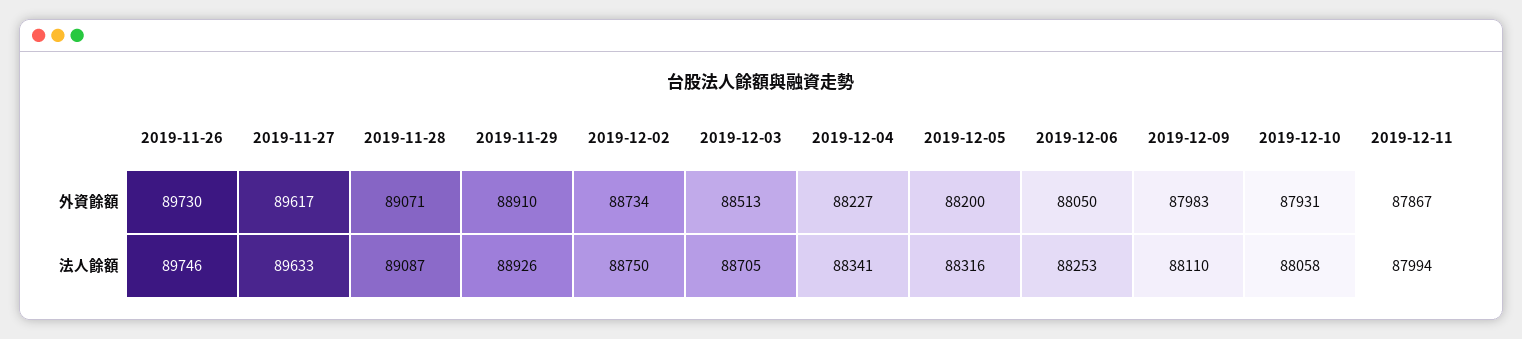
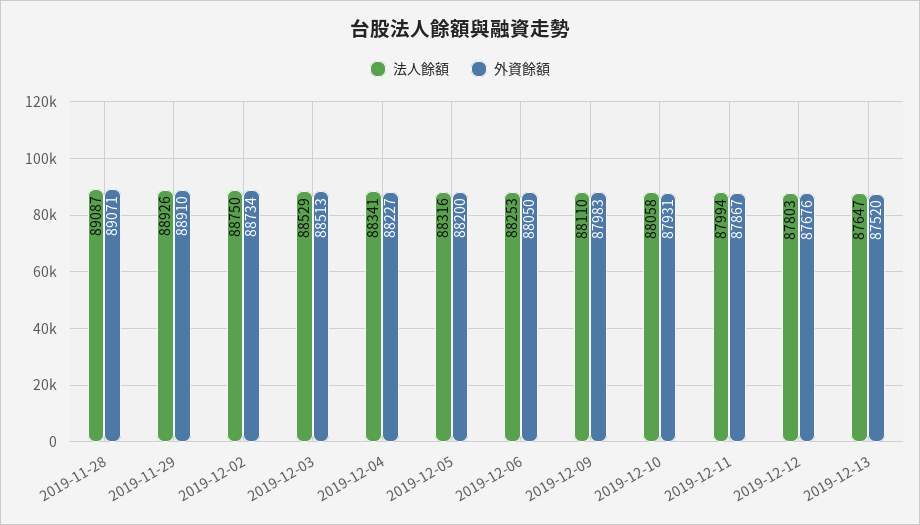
外資餘額, 2019-11-26: 89730 -> none
外資餘額, 2019-11-27: 89617 -> none
法人餘額, 2019-11-26: 89746 -> none
法人餘額, 2019-11-27: 89633 -> none
法人餘額, 2019-12-03: 88705 -> 88529
法人餘額, 2019-12-12: none -> 87803
外資餘額, 2019-12-12: none -> 87676
法人餘額, 2019-12-13: none -> 87647
外資餘額, 2019-12-13: none -> 87520

